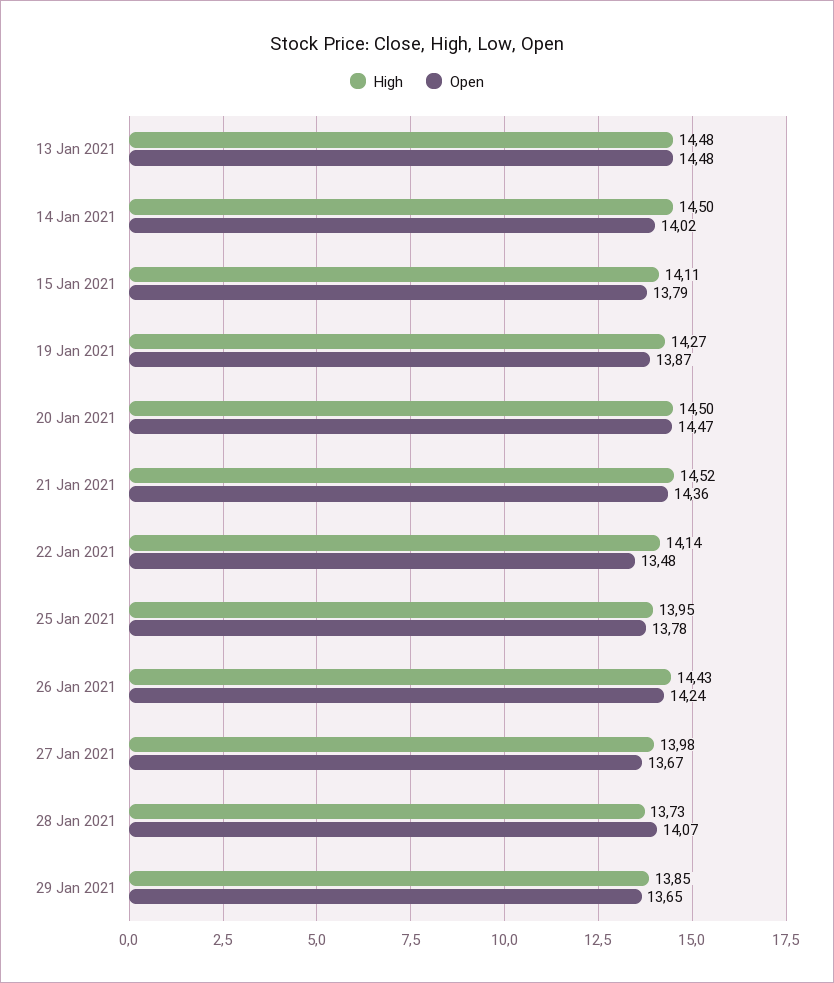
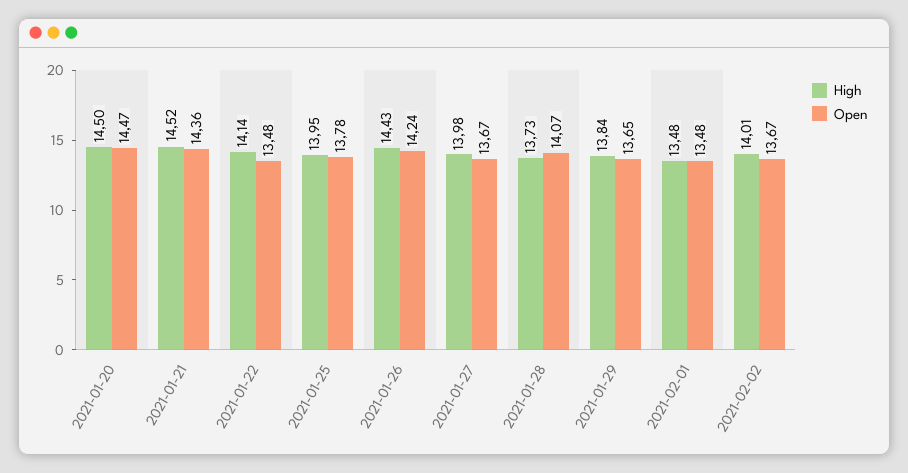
High, 13 Jan 2021: 14.48 -> none
Open, 13 Jan 2021: 14.48 -> none
High, 14 Jan 2021: 14.5 -> none
Open, 14 Jan 2021: 14.02 -> none
High, 15 Jan 2021: 14.11 -> none
Open, 15 Jan 2021: 13.79 -> none
High, 19 Jan 2021: 14.27 -> none
Open, 19 Jan 2021: 13.87 -> none
High, 29 Jan 2021: 13.85 -> 13.84
High, 2021-02-01: none -> 13.48
Open, 2021-02-01: none -> 13.48
High, 2021-02-02: none -> 14.01
Open, 2021-02-02: none -> 13.67

